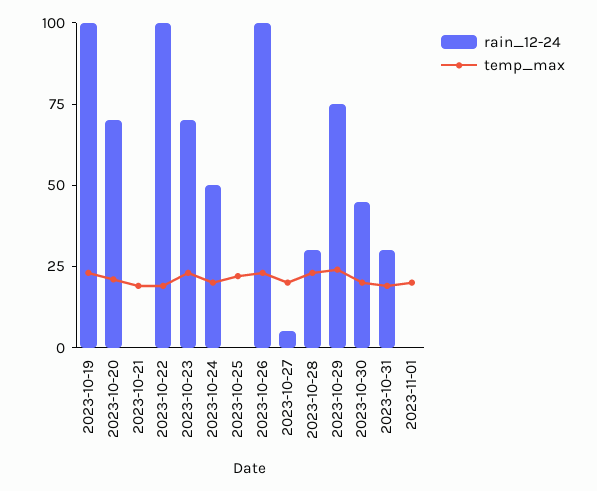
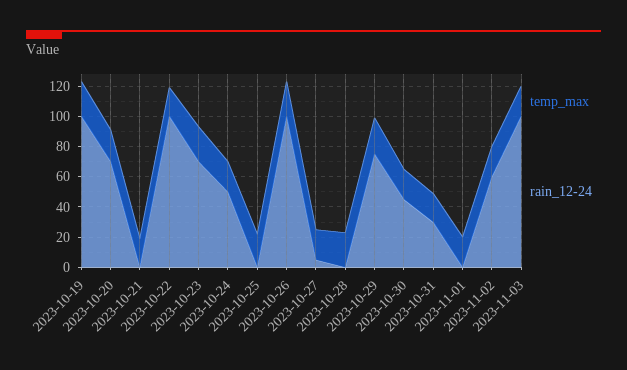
rain_12-24, 2023-10-28: 30 -> 0
temp_max, 2023-11-02: none -> 20
rain_12-24, 2023-11-02: none -> 60
temp_max, 2023-11-03: none -> 20
rain_12-24, 2023-11-03: none -> 100

